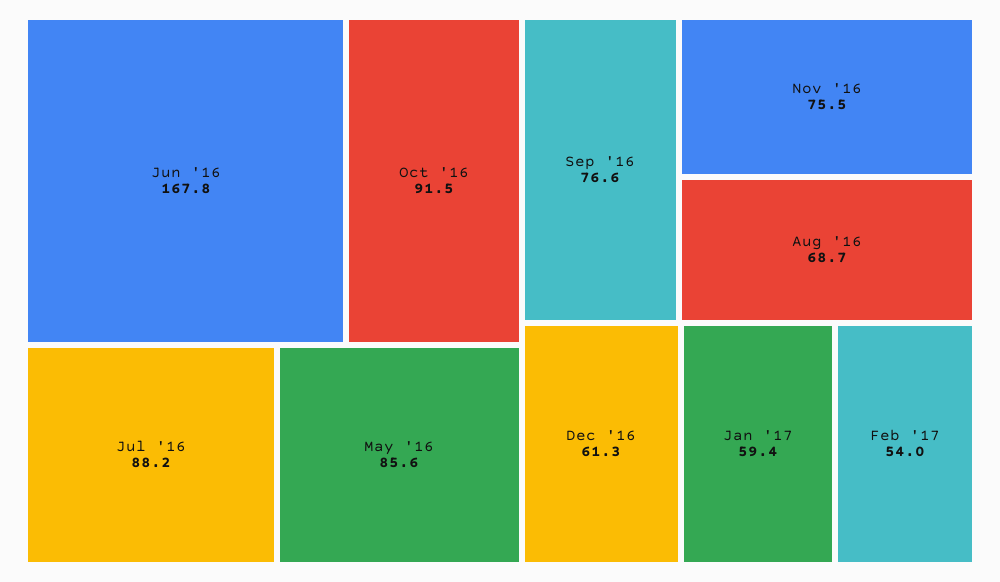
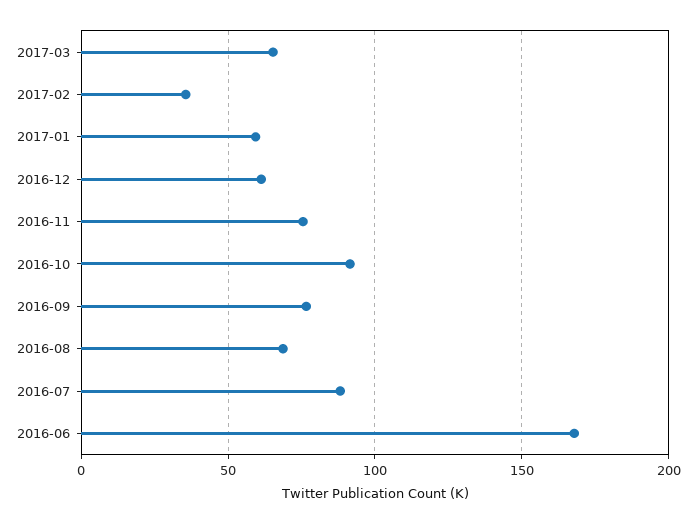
May '16: 85.6 -> none
Feb '17: 54 -> 35
2017-03: none -> 65

